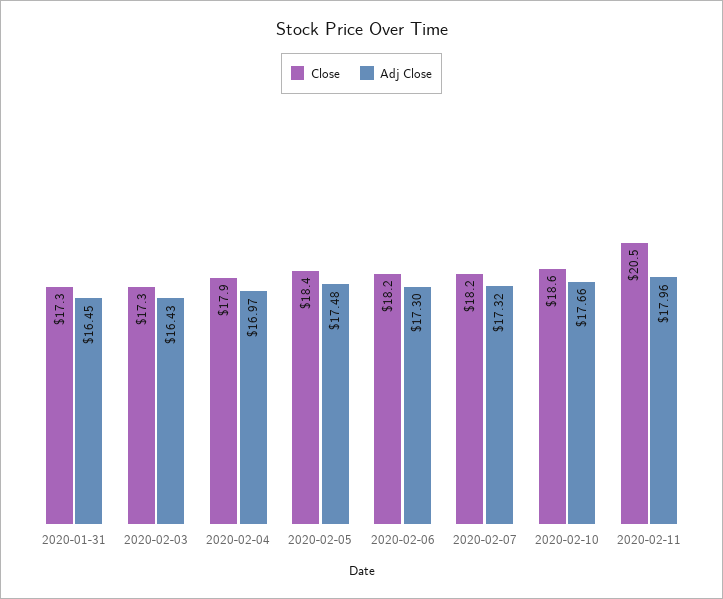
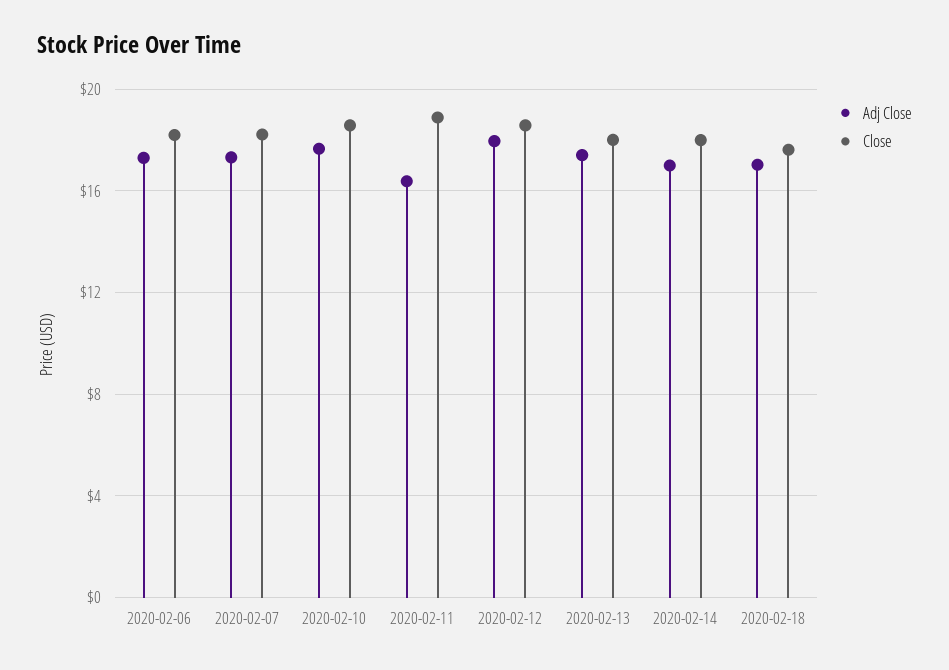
Close, 2020-01-31: 17.3 -> none
Adj Close, 2020-01-31: 16.45 -> none
Close, 2020-02-03: 17.3 -> none
Adj Close, 2020-02-03: 16.43 -> none
Close, 2020-02-04: 17.9 -> none
Adj Close, 2020-02-04: 16.97 -> none
Close, 2020-02-05: 18.4 -> none
Adj Close, 2020-02-05: 17.48 -> none
Close, 2020-02-11: 20.5 -> 19
Adj Close, 2020-02-11: 17.96 -> 16.5
Adj Close, 2020-02-12: none -> 18
Close, 2020-02-12: none -> 18.5
Adj Close, 2020-02-13: none -> 17.5
Close, 2020-02-13: none -> 18
Adj Close, 2020-02-14: none -> 17
Close, 2020-02-14: none -> 18
Adj Close, 2020-02-18: none -> 17
Close, 2020-02-18: none -> 17.5

